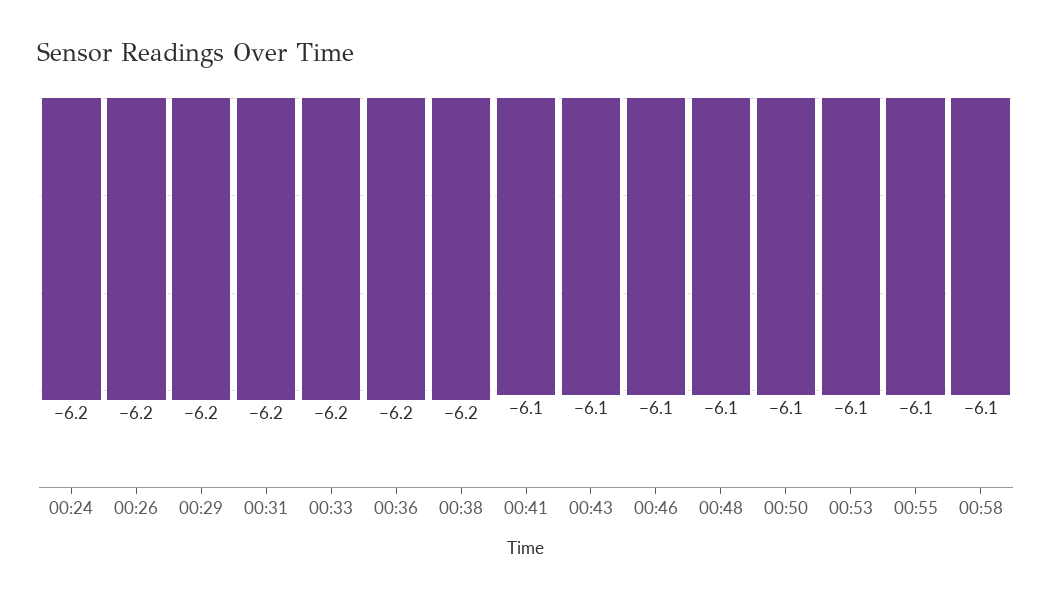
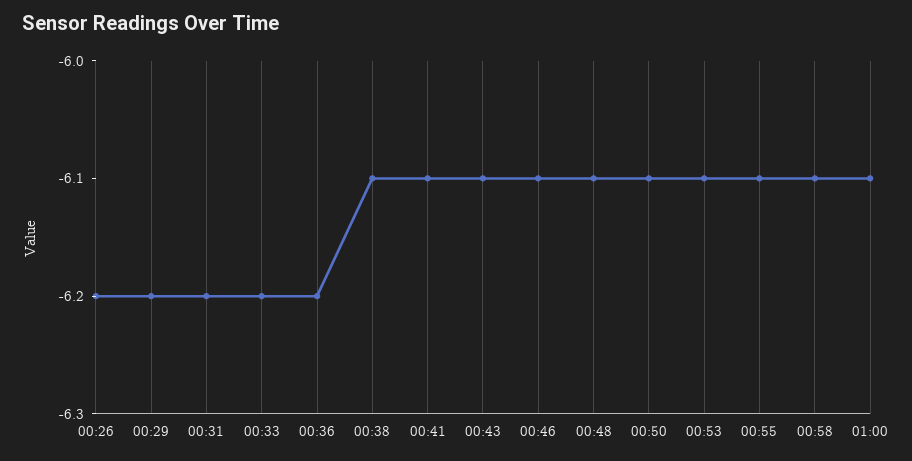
00:24: -6.2 -> none
00:38: -6.2 -> -6.1
01:00: none -> -6.1

